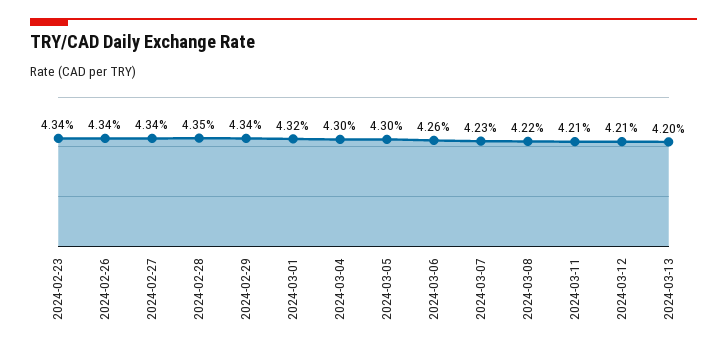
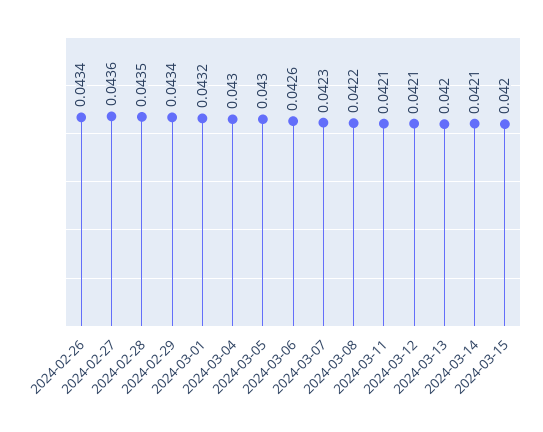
2024-02-23: 0.0434 -> none
2024-02-27: 0.0434 -> 0.0436
2024-03-14: none -> 0.0421
2024-03-15: none -> 0.042

